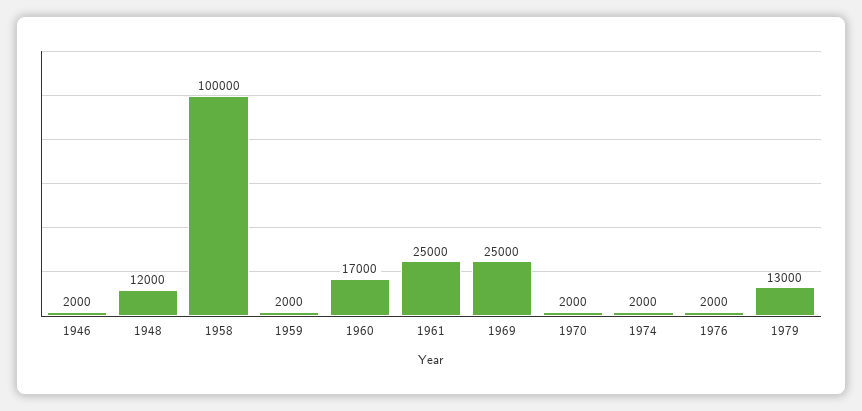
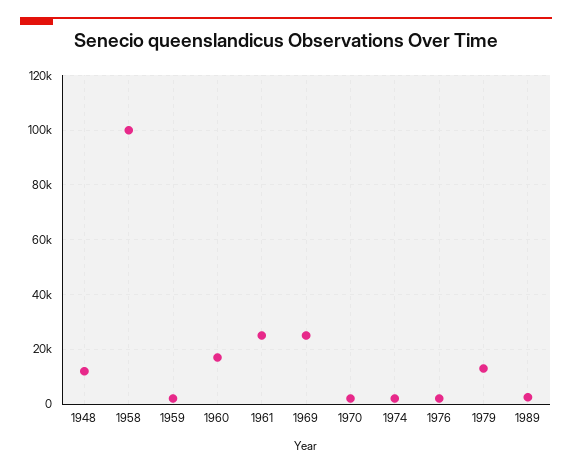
1946: 2000 -> none
1989: none -> 2500

